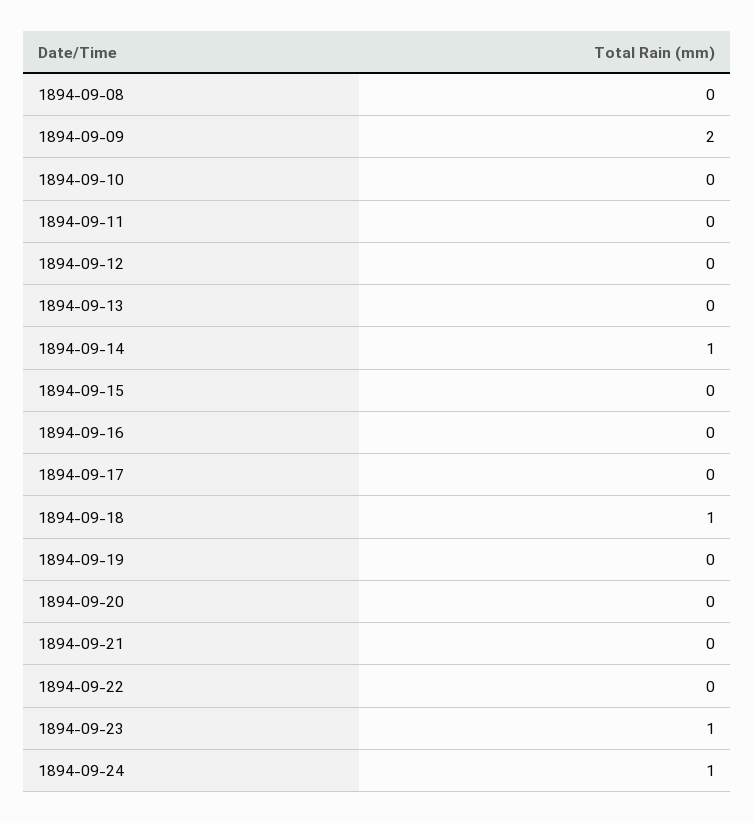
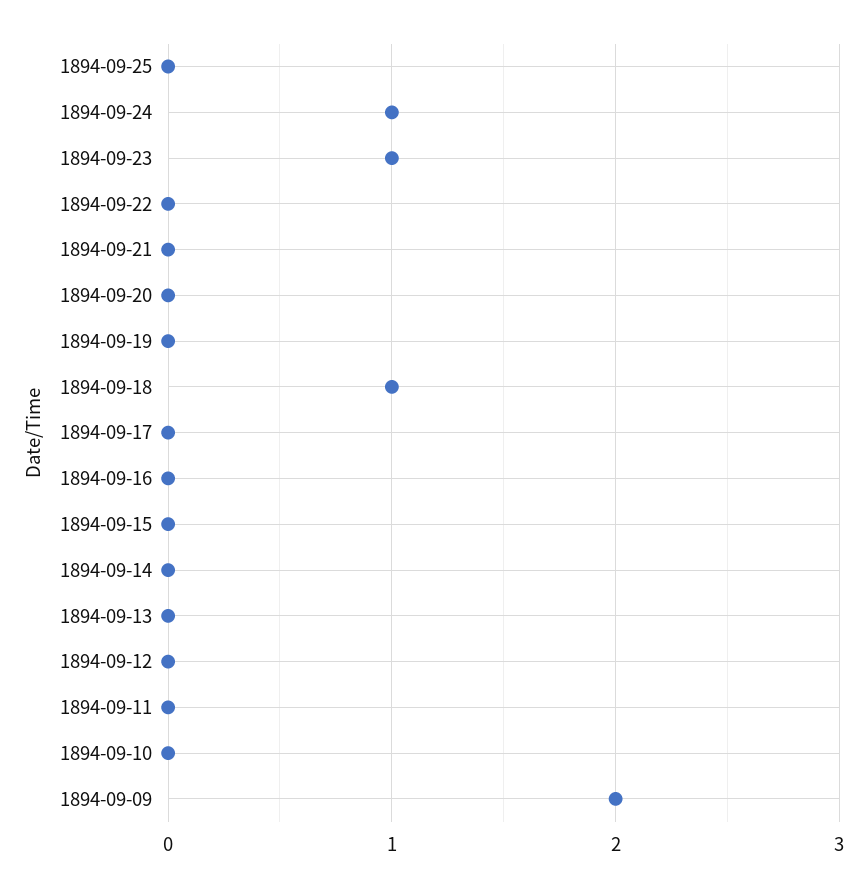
1894-09-08: 0 -> none
1894-09-14: 1 -> 0
1894-09-25: none -> 0

